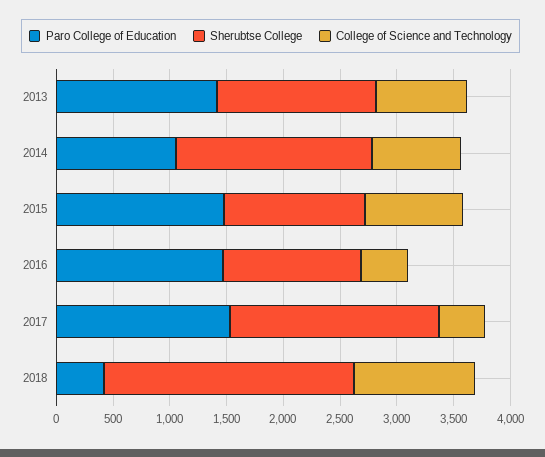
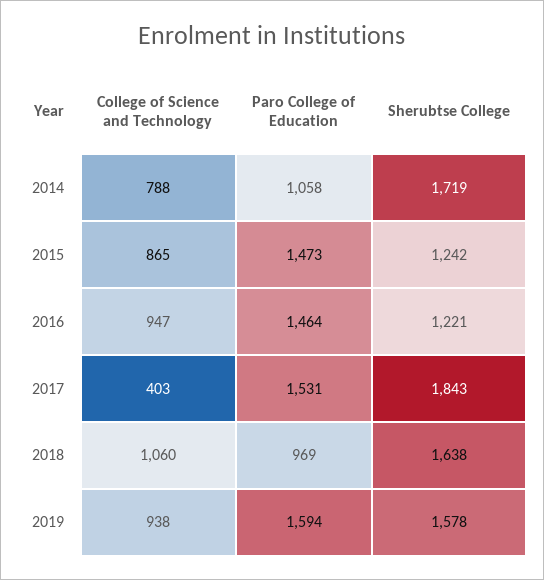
Paro College of Education, 2013: 1400 -> none
Sherubtse College, 2013: 1400 -> none
College of Science and Technology, 2013: 800 -> none
College of Science and Technology, 2016: 400 -> 947
Paro College of Education, 2018: 400 -> 969
Sherubtse College, 2018: 2200 -> 1638
College of Science and Technology, 2019: none -> 938
Paro College of Education, 2019: none -> 1594
Sherubtse College, 2019: none -> 1578

